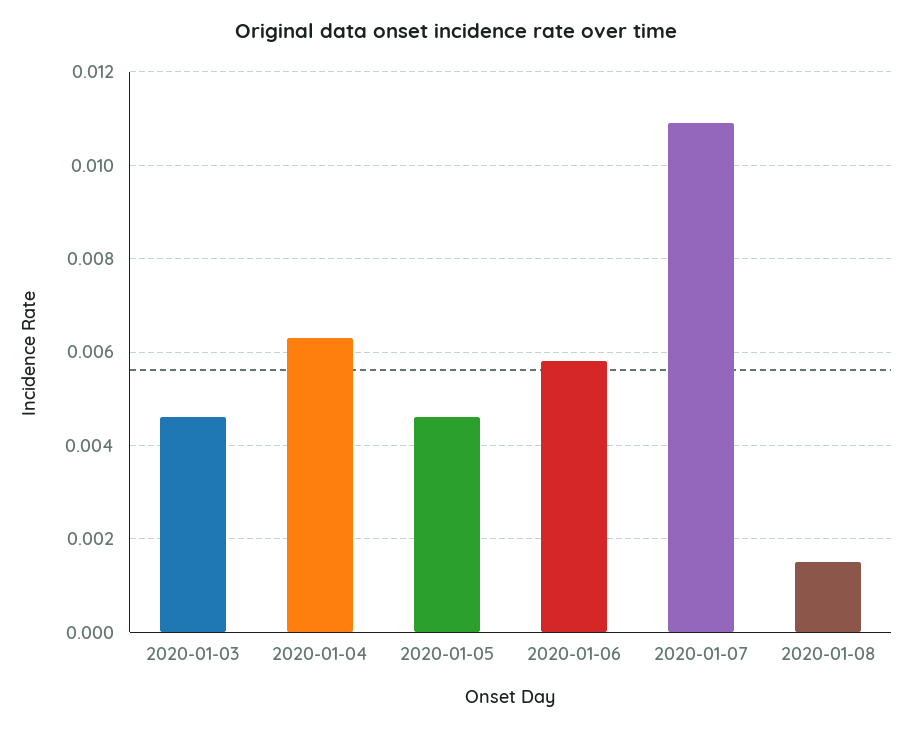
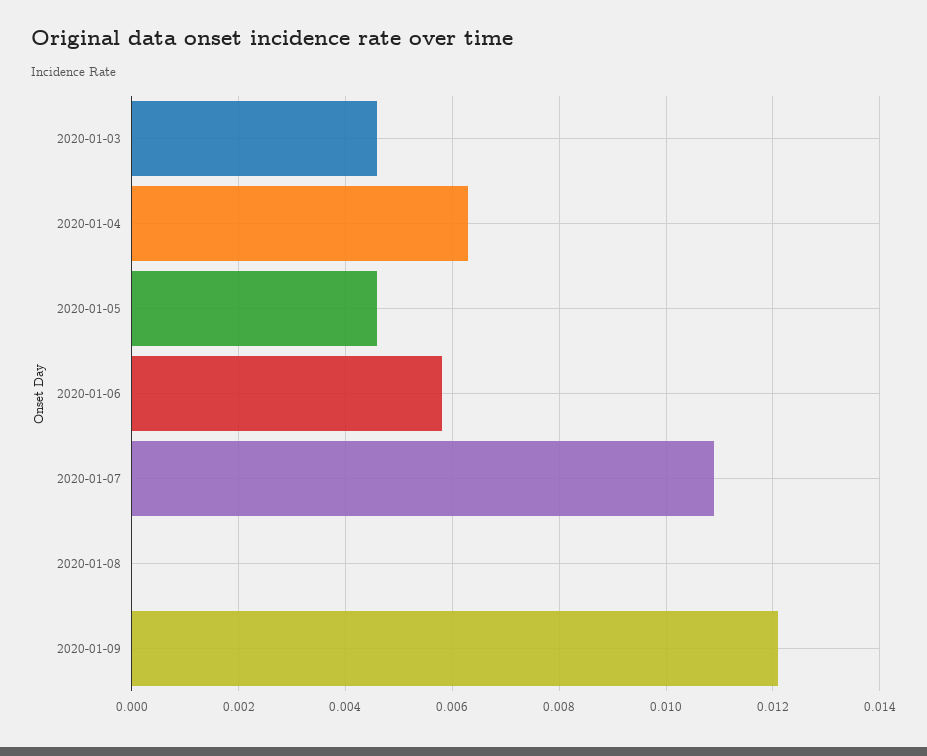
2020-01-08: 0.0015 -> 0
2020-01-09: none -> 0.012

